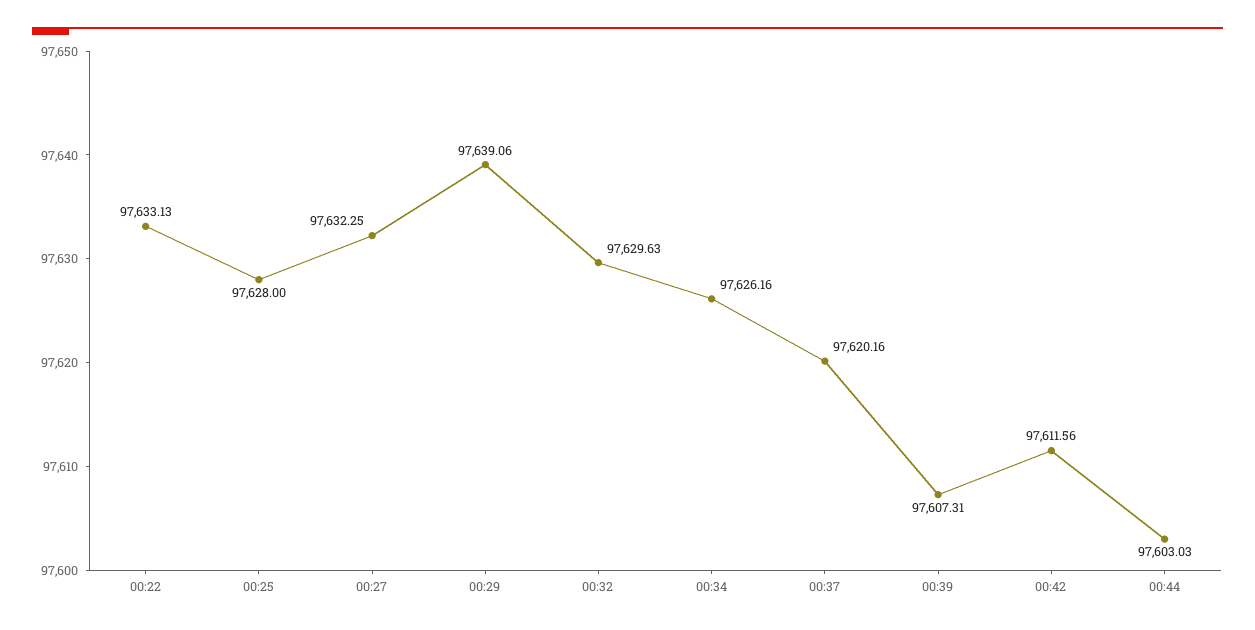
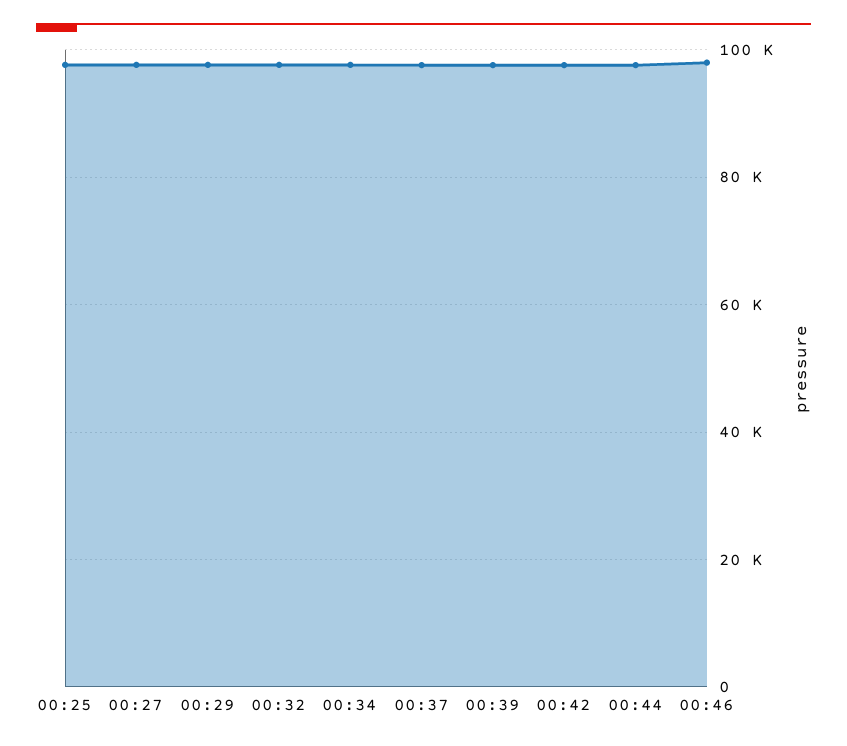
00:22: 97633.13 -> none
00:46: none -> 98000

